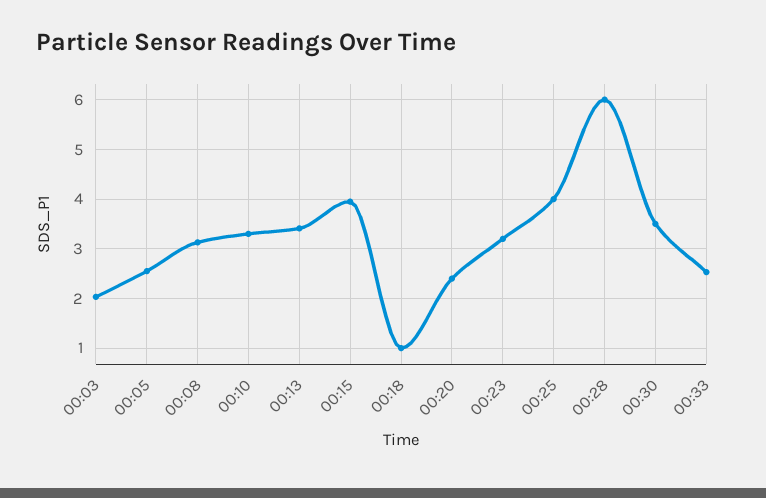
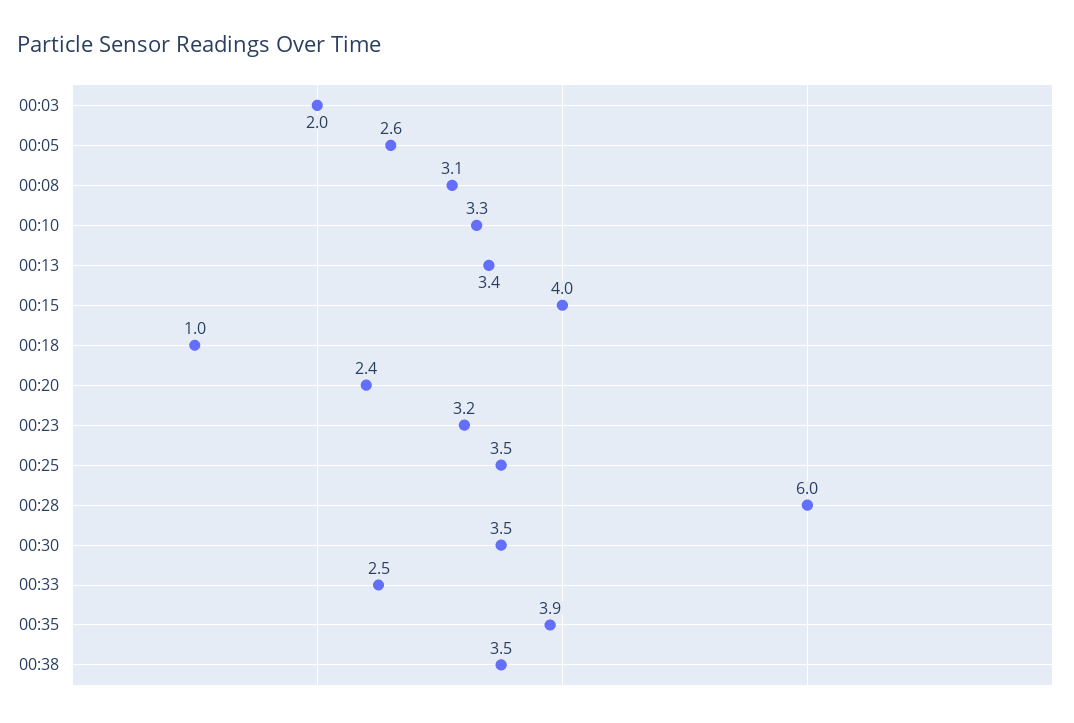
00:25: 4 -> 3.5
00:35: none -> 3.9
00:38: none -> 3.5

